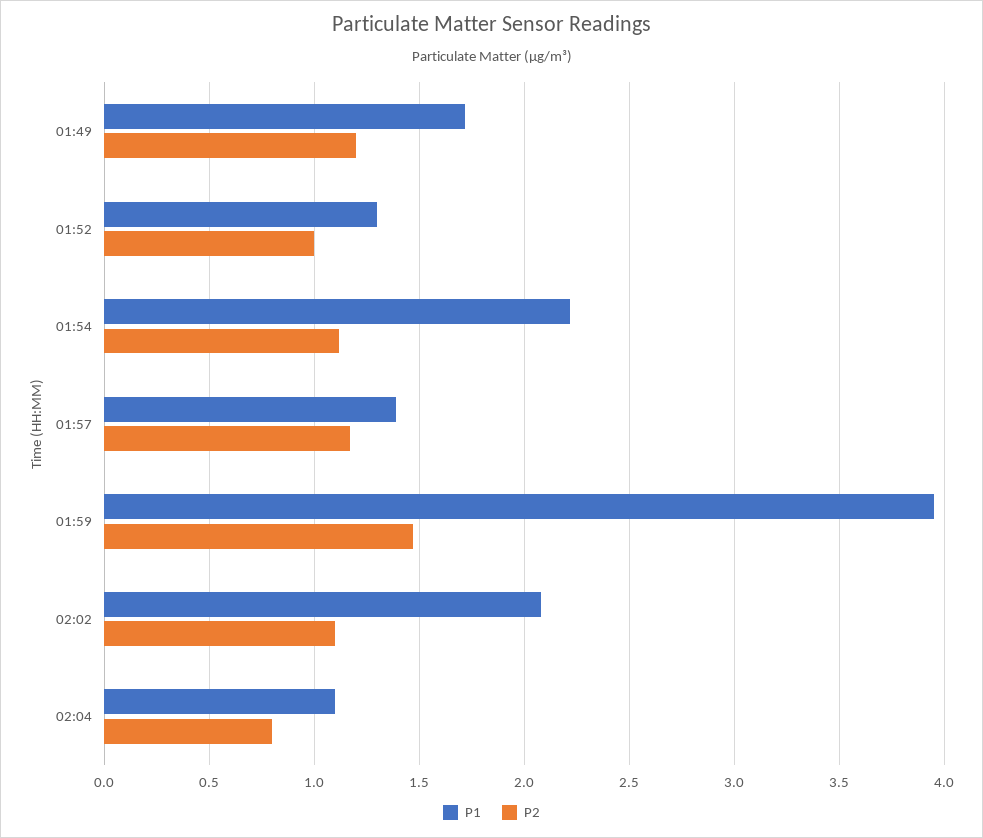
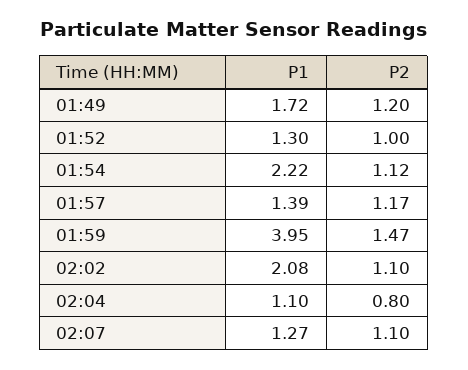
P1, 02:07: none -> 1.27
P2, 02:07: none -> 1.1

